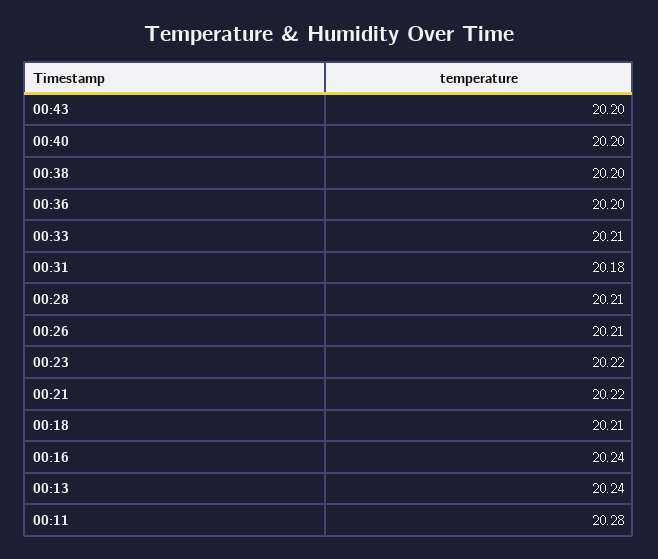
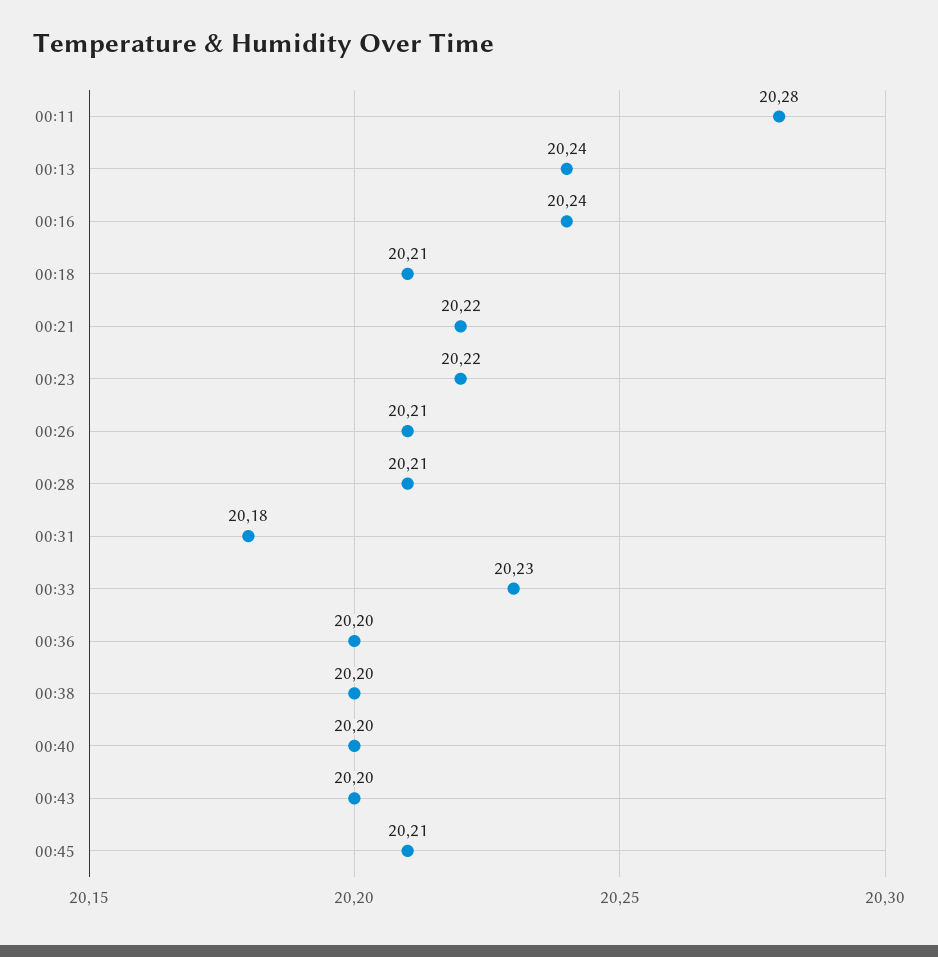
00:33: 20.21 -> 20.23
00:45: none -> 20.21

